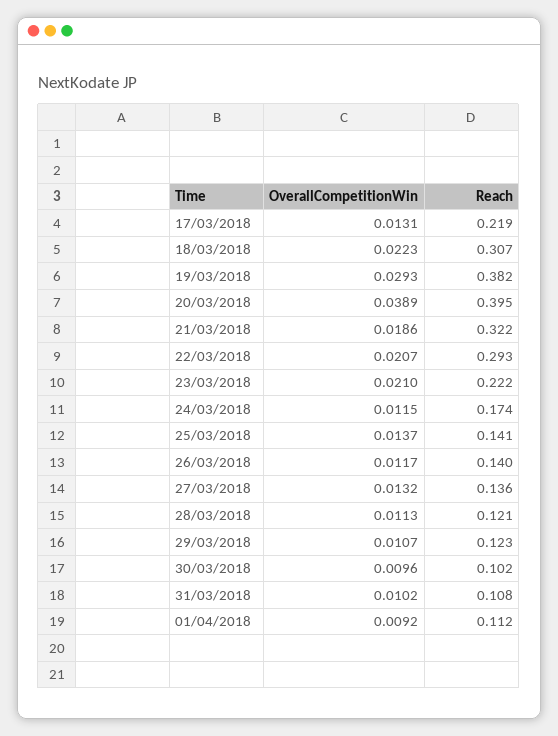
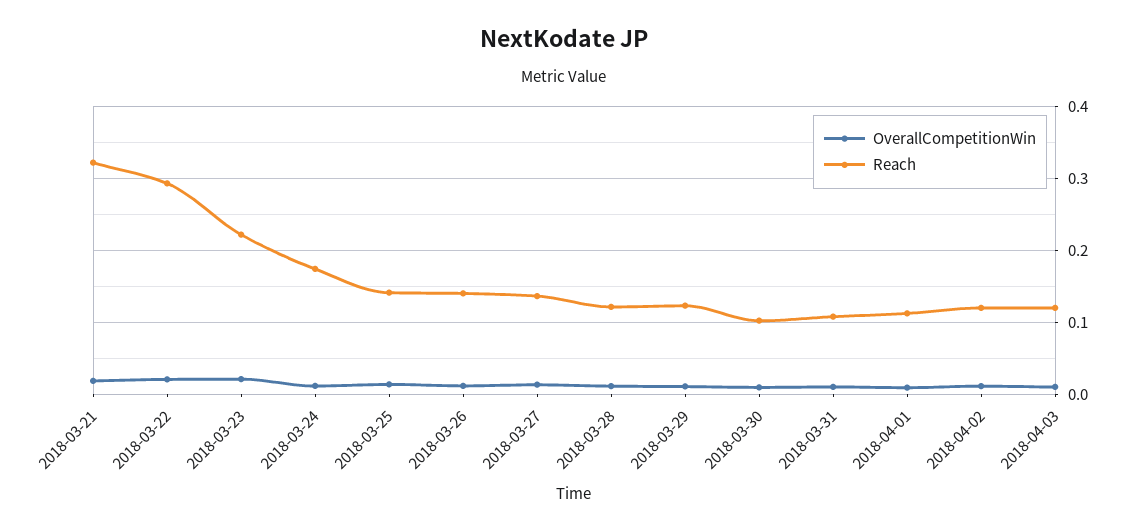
OverallCompetitionWin, 17/03/2018: 0.0131 -> none
Reach, 17/03/2018: 0.219 -> none
OverallCompetitionWin, 18/03/2018: 0.0223 -> none
Reach, 18/03/2018: 0.307 -> none
OverallCompetitionWin, 19/03/2018: 0.0293 -> none
Reach, 19/03/2018: 0.382 -> none
OverallCompetitionWin, 20/03/2018: 0.0389 -> none
Reach, 20/03/2018: 0.395 -> none
OverallCompetitionWin, 2018-04-02: none -> 0.01
Reach, 2018-04-02: none -> 0.12
OverallCompetitionWin, 2018-04-03: none -> 0.01
Reach, 2018-04-03: none -> 0.12

